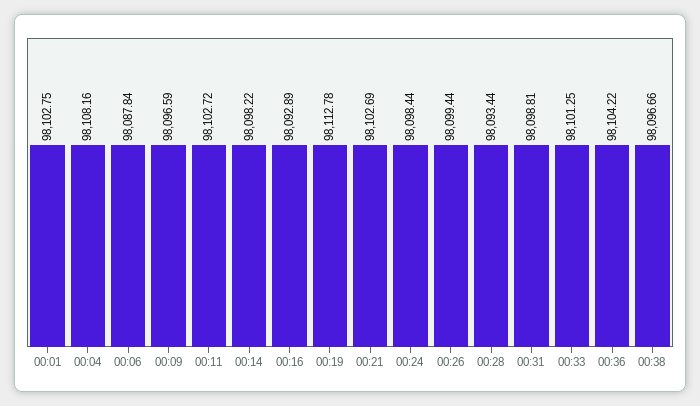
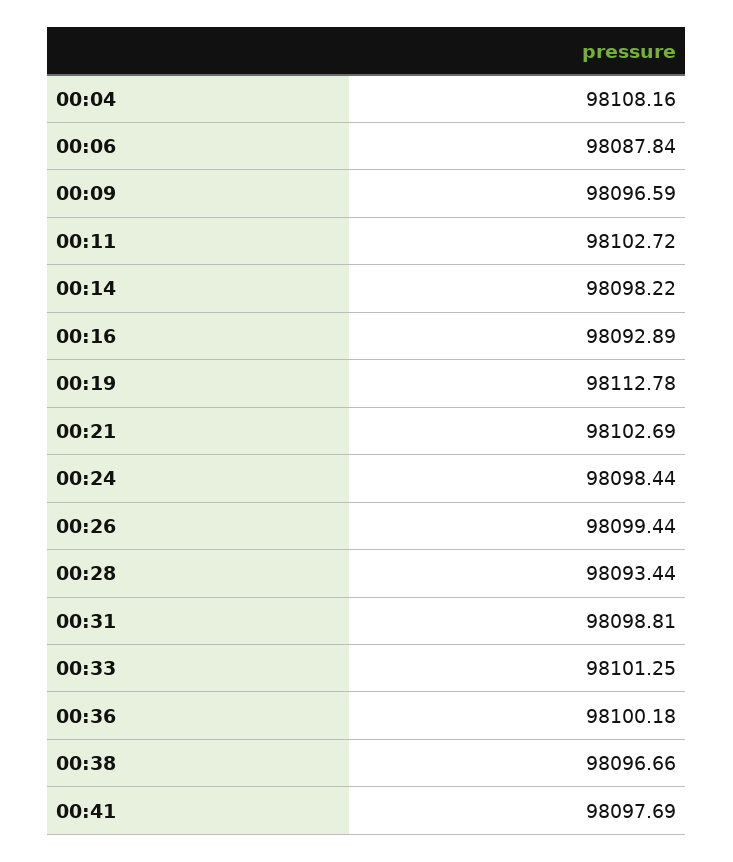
00:01: 98102.75 -> none
00:36: 98104.22 -> 98100.18
00:41: none -> 98097.69

